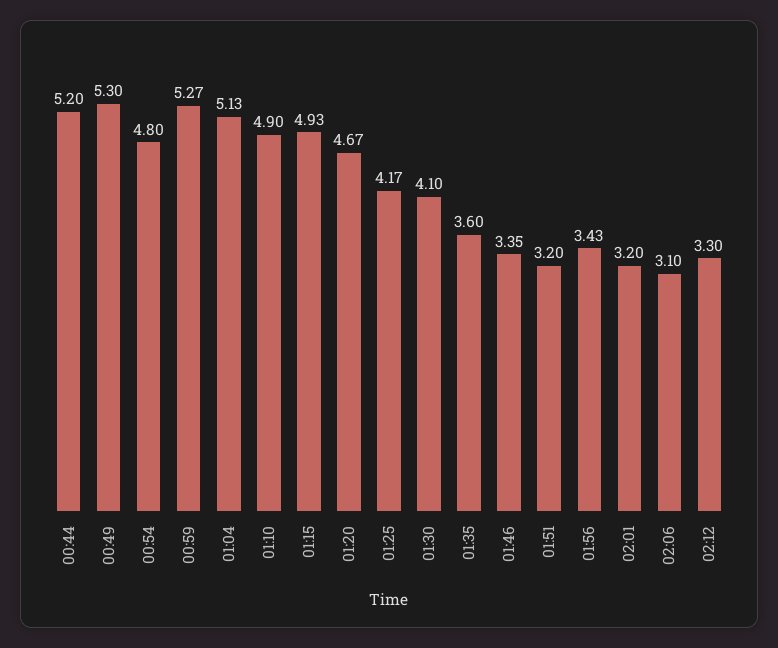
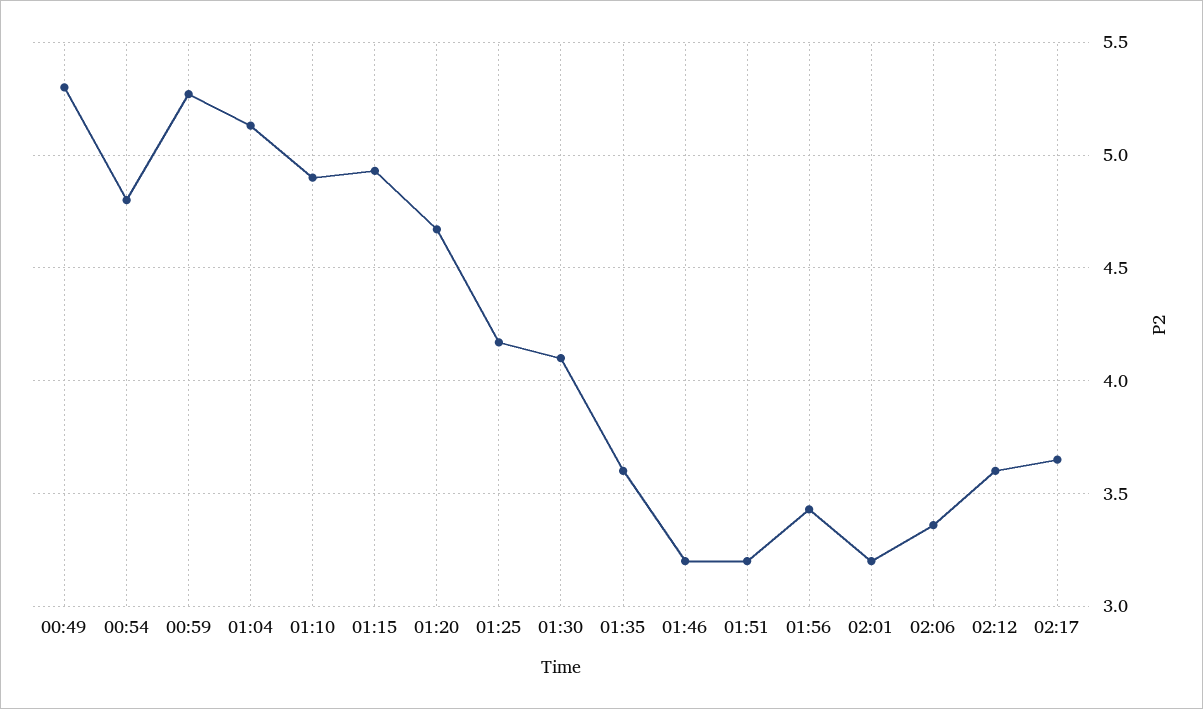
00:44: 5.2 -> none
01:46: 3.35 -> 3.2
02:06: 3.1 -> 3.35
02:12: 3.3 -> 3.6
02:17: none -> 3.65

